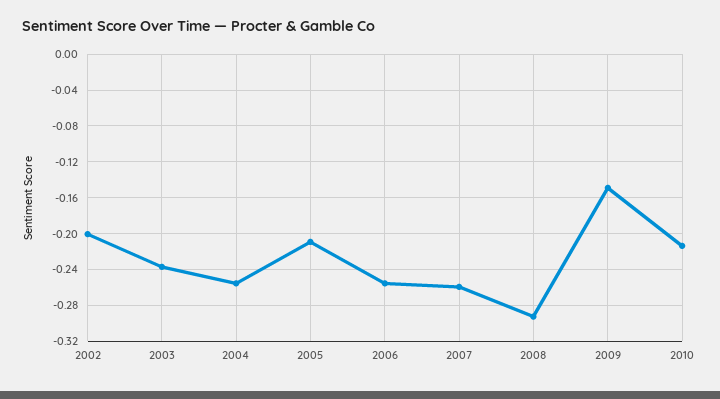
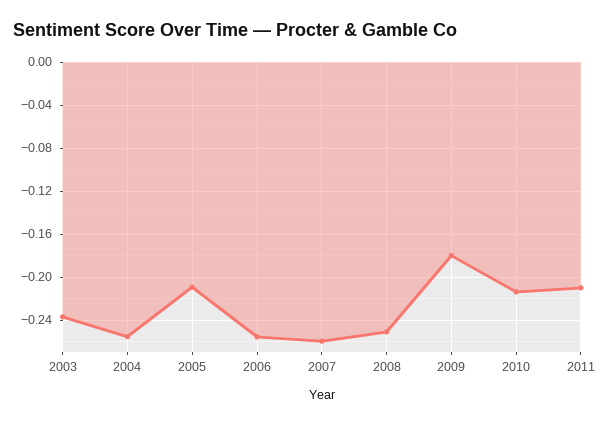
2002: -0.2 -> none
2008: -0.29 -> -0.25
2009: -0.15 -> -0.18
2011: none -> -0.21

